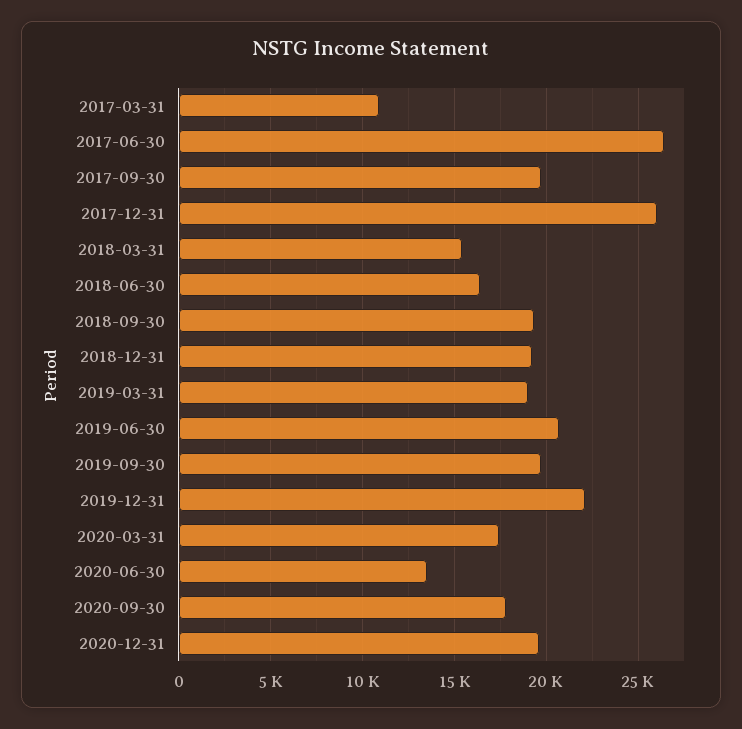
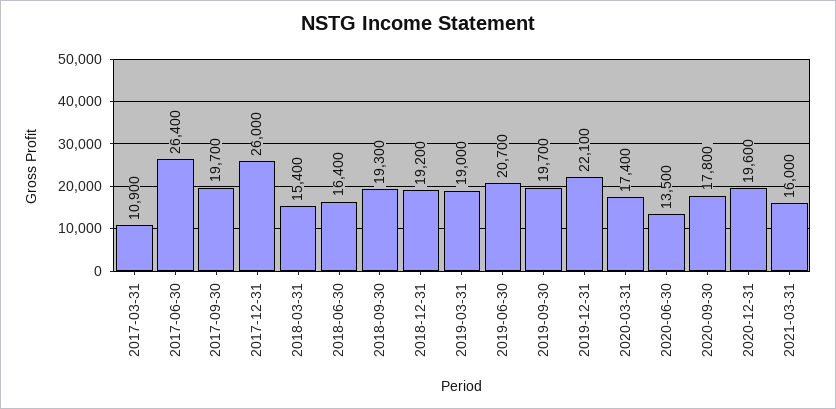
2021-03-31: none -> 16000

